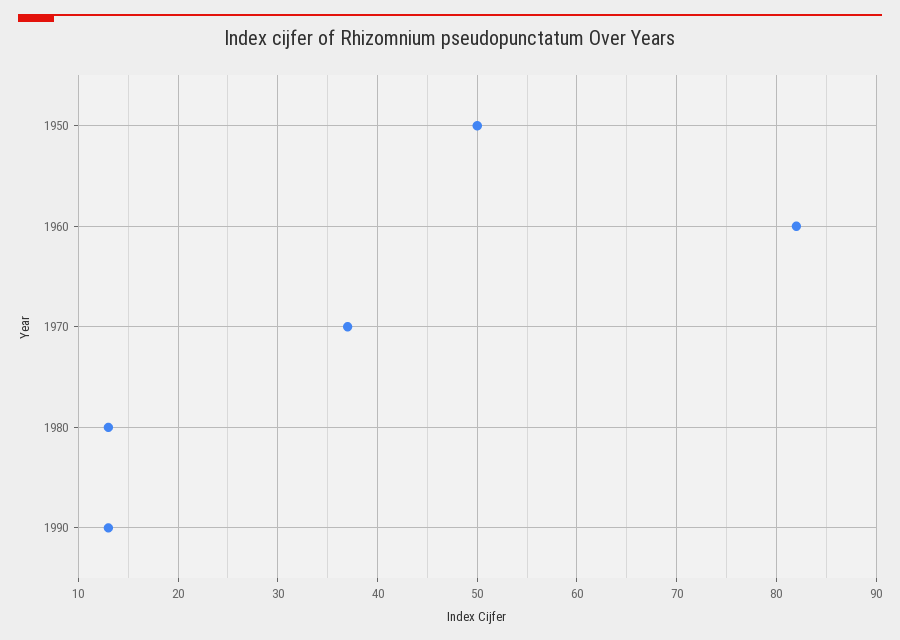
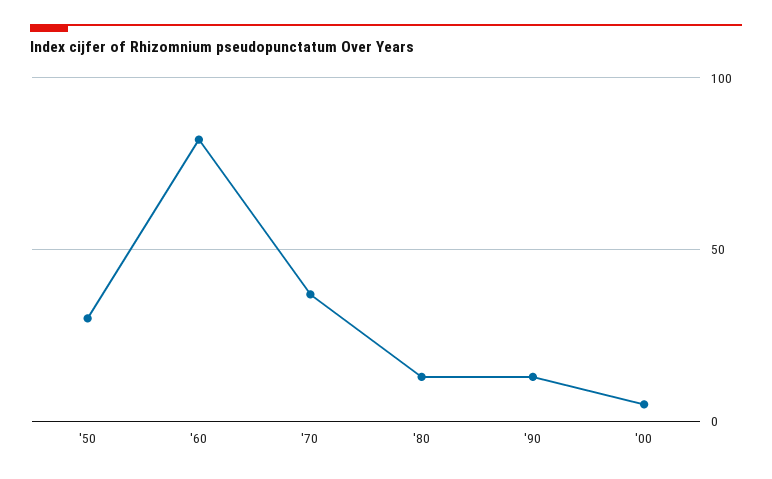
1950: 50 -> 30
'00: none -> 5

